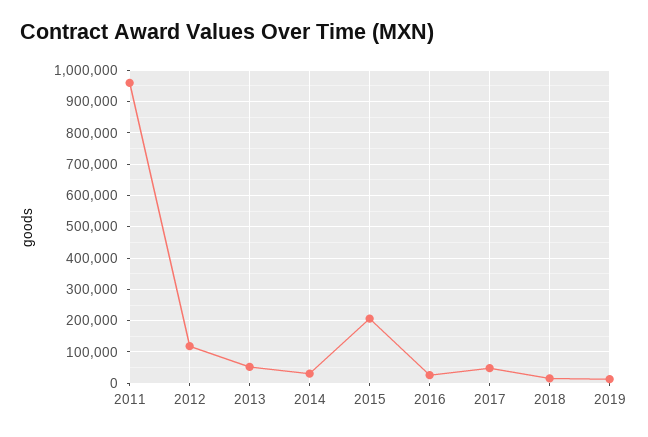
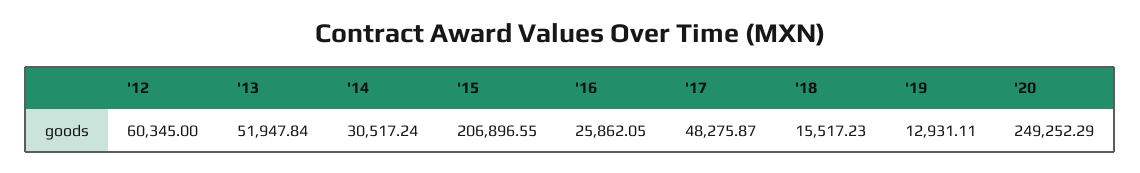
2011: 960000 -> none
2012: 120000 -> 60345
'20: none -> 249252.29

